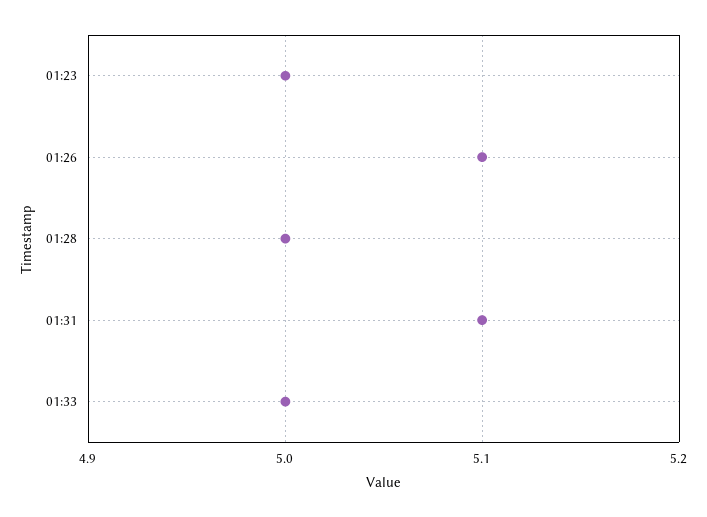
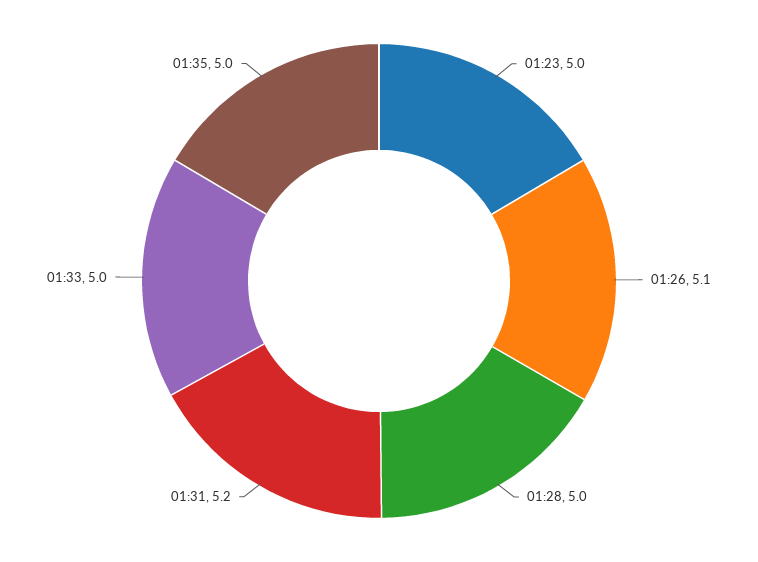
01:31: 5.1 -> 5.2
01:35: none -> 5

